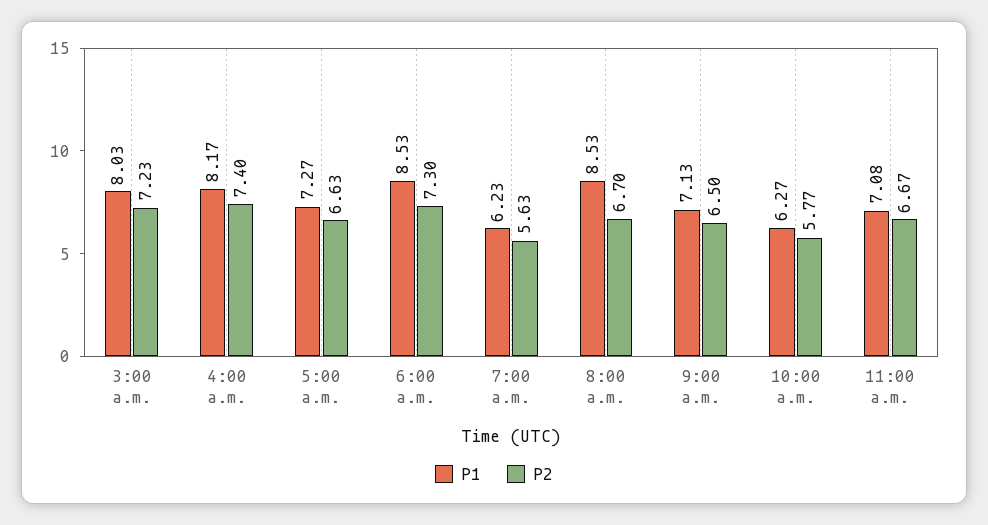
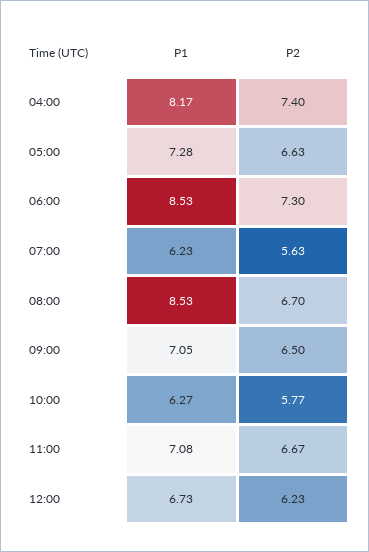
P1, 3:00 a.m.: 8.03 -> none
P2, 3:00 a.m.: 7.23 -> none
P1, 5:00 a.m.: 7.27 -> 7.28
P1, 9:00 a.m.: 7.13 -> 7.05
P1, 12:00: none -> 6.73
P2, 12:00: none -> 6.23

